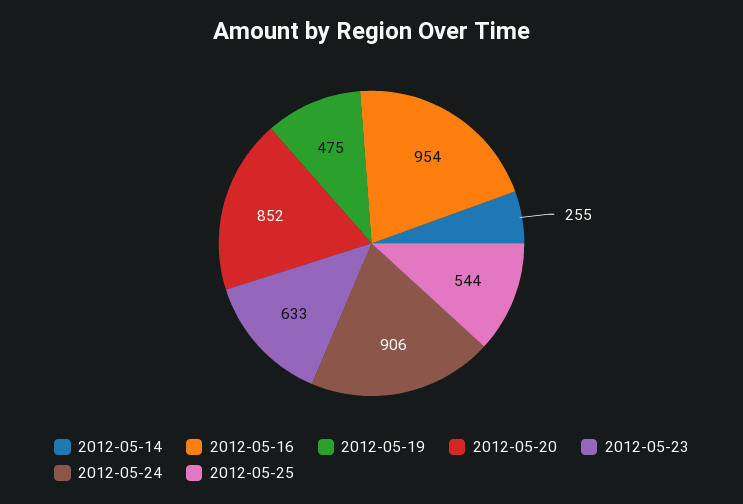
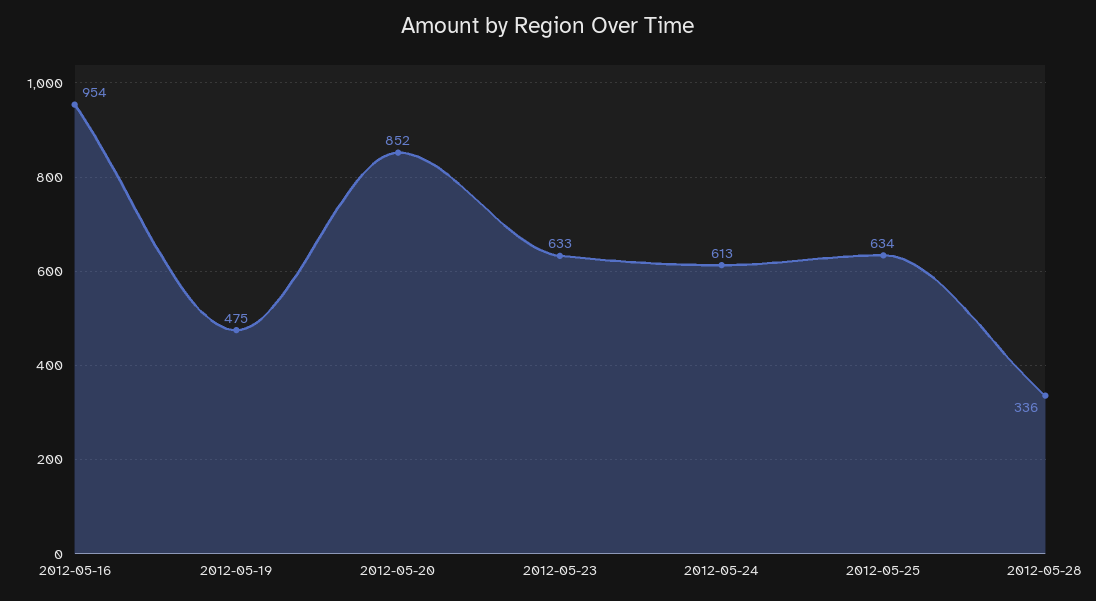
2012-05-14: 255 -> none
2012-05-24: 906 -> 613
2012-05-25: 544 -> 634
2012-05-28: none -> 336

